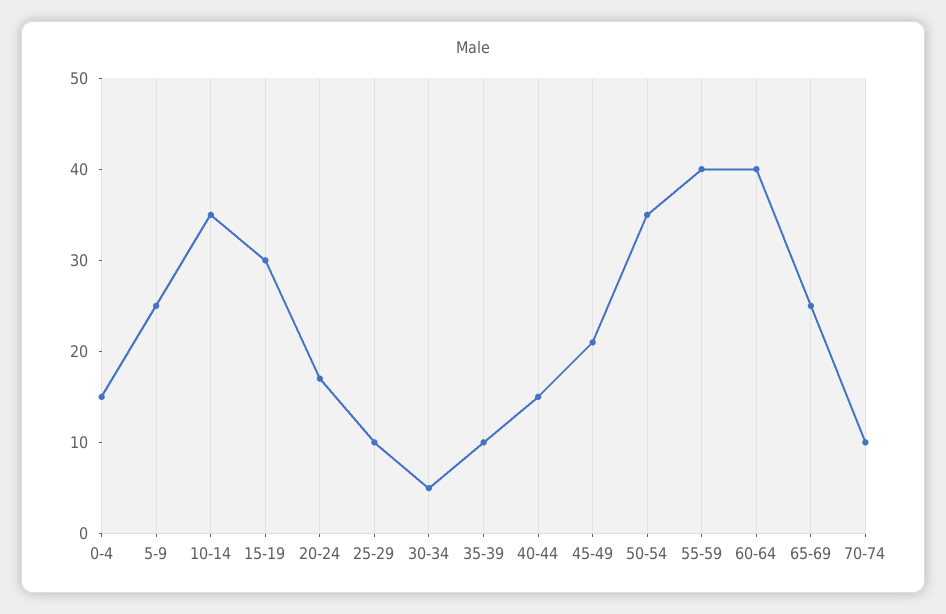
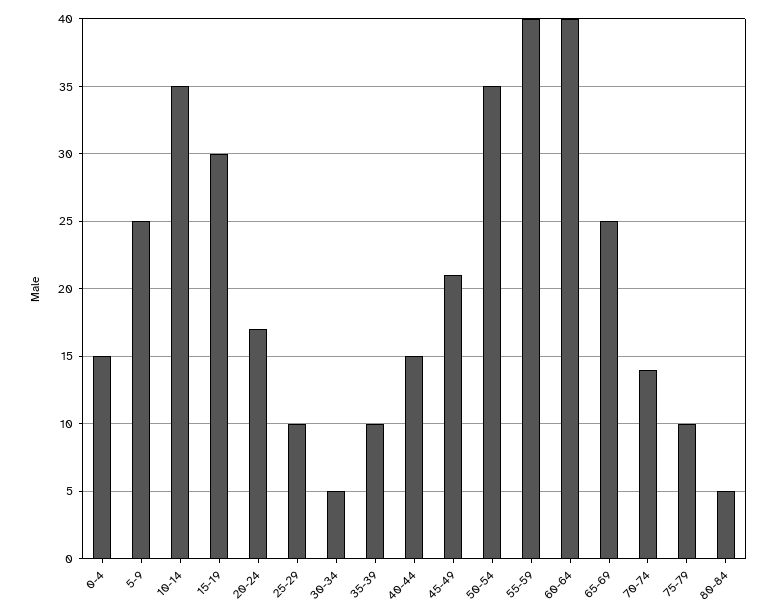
70-74: 10 -> 14
75-79: none -> 10
80-84: none -> 5

